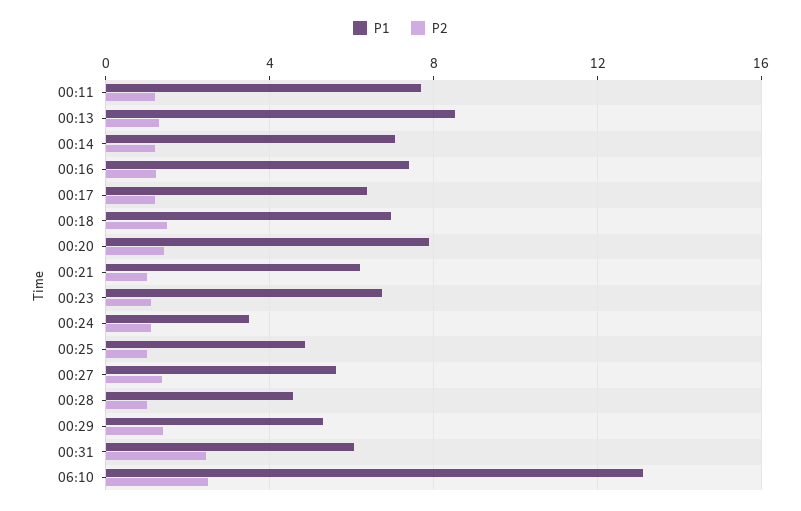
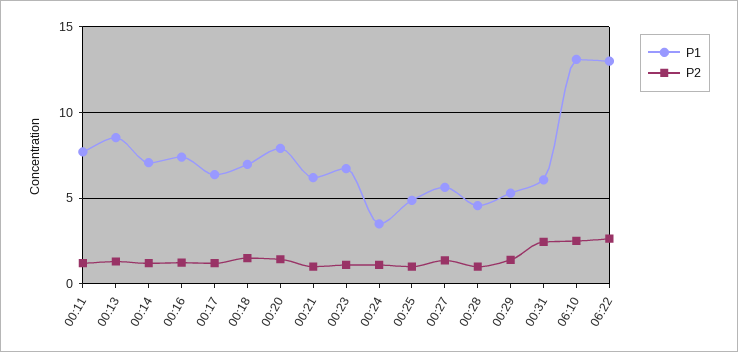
P1, 06:22: none -> 13
P2, 06:22: none -> 2.5

